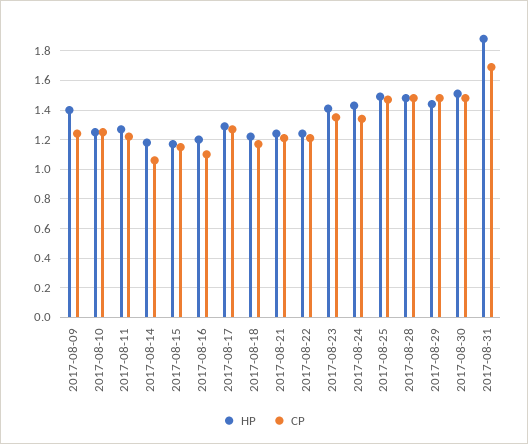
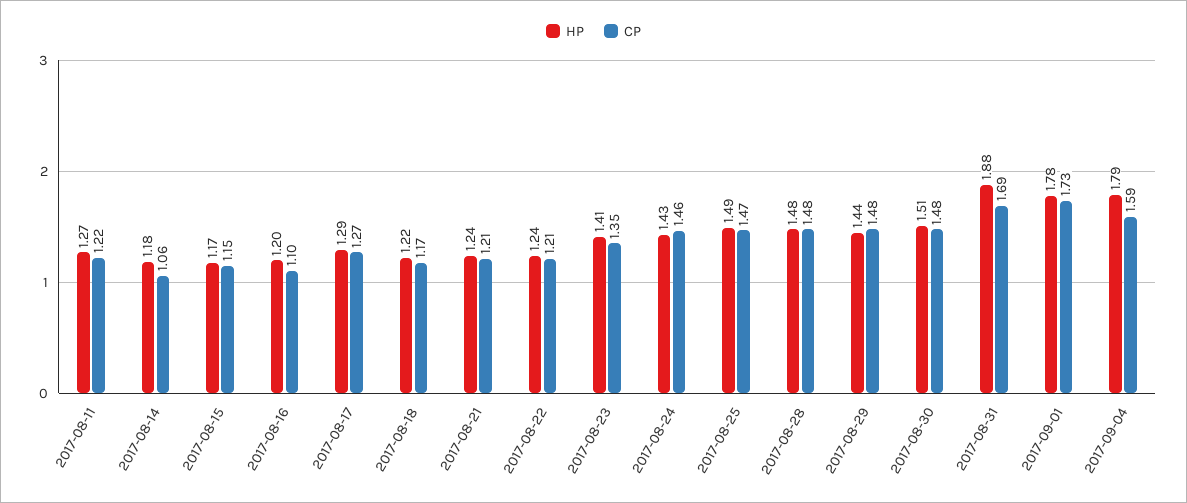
HP, 2017-08-09: 1.4 -> none
CP, 2017-08-09: 1.25 -> none
HP, 2017-08-10: 1.25 -> none
CP, 2017-08-10: 1.25 -> none
CP, 2017-08-24: 1.35 -> 1.46
HP, 2017-09-01: none -> 1.78
CP, 2017-09-01: none -> 1.73
HP, 2017-09-04: none -> 1.79
CP, 2017-09-04: none -> 1.59

